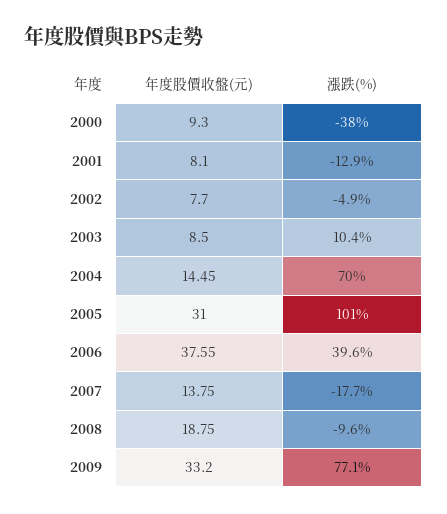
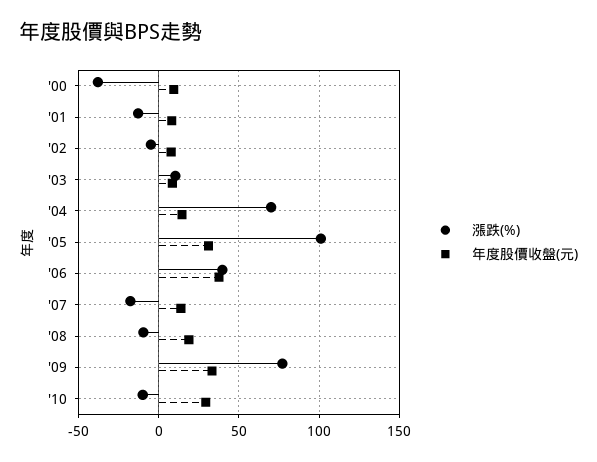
漲跌(%), '10: none -> -10
年度股價收盤(元), '10: none -> 30

